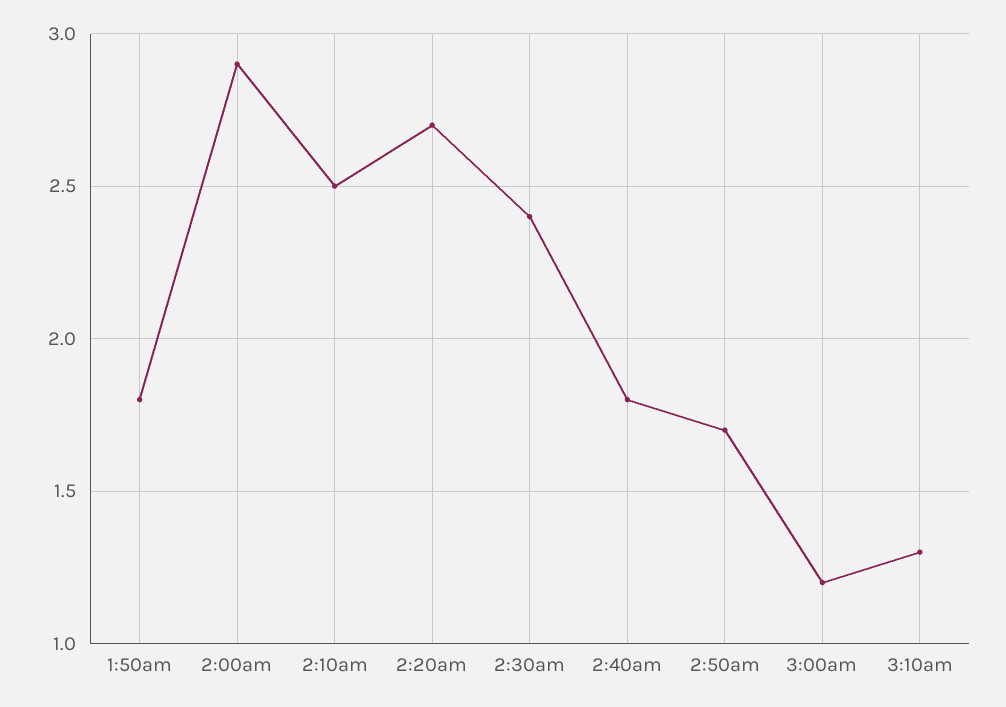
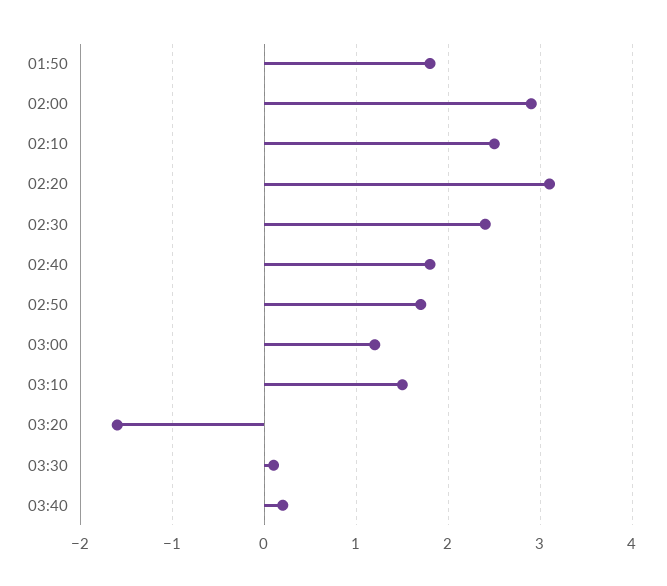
2:20am: 2.7 -> 3.1
3:10am: 1.3 -> 1.5
03:20: none -> -1.6
03:30: none -> 0.1
03:40: none -> 0.2

